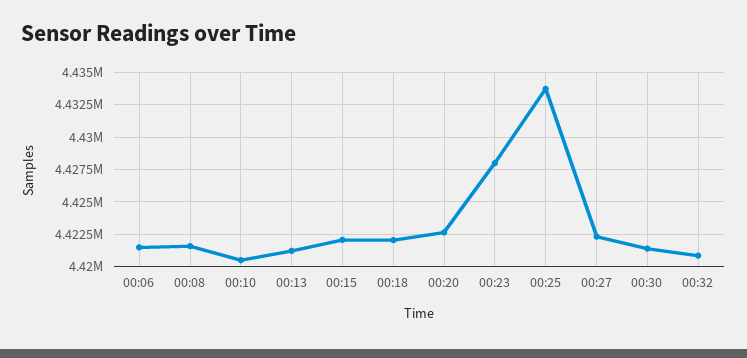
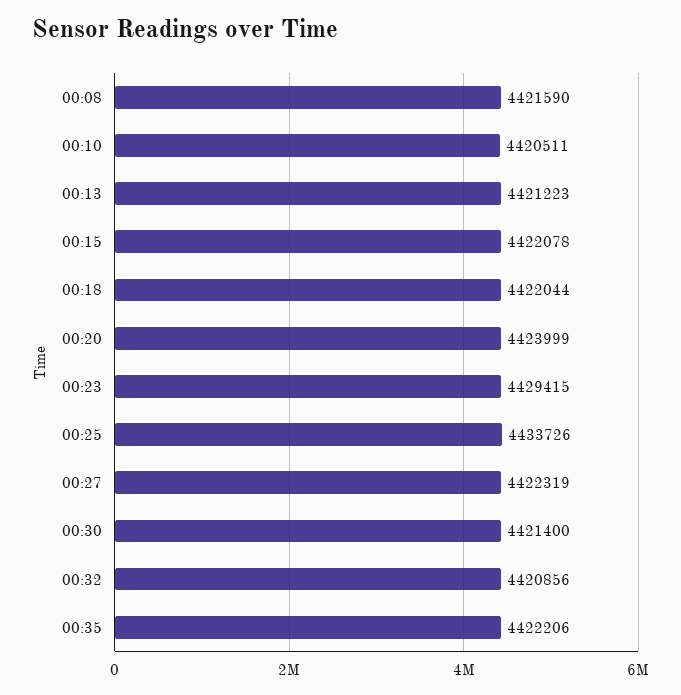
00:06: 4421500 -> none
00:20: 4422500 -> 4423999
00:23: 4428000 -> 4429415
00:35: none -> 4422206

